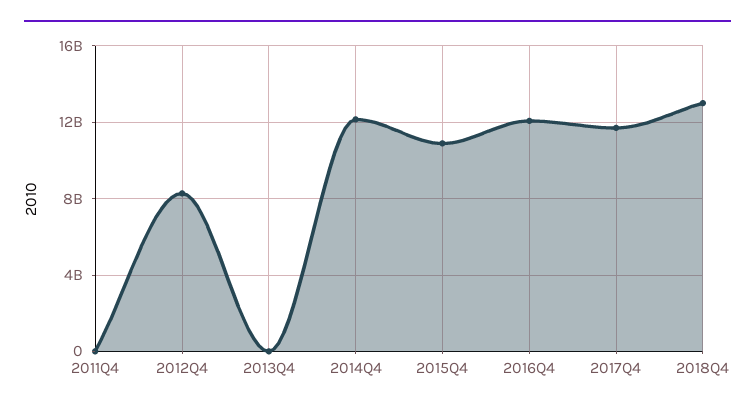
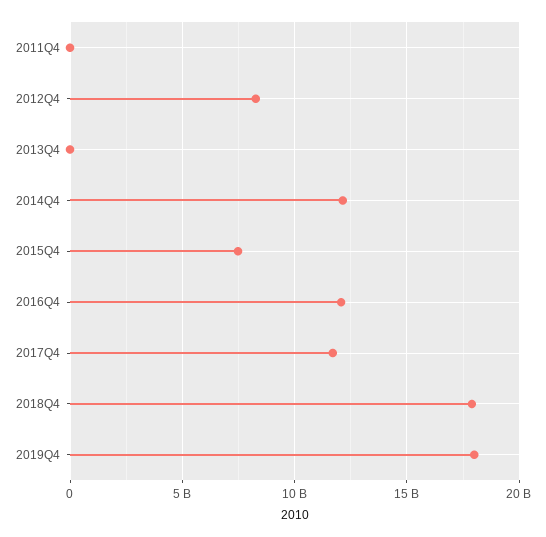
2015Q4: 11000000000 -> 7500000000
2018Q4: 13000000000 -> 18000000000
2019Q4: none -> 18000000000

